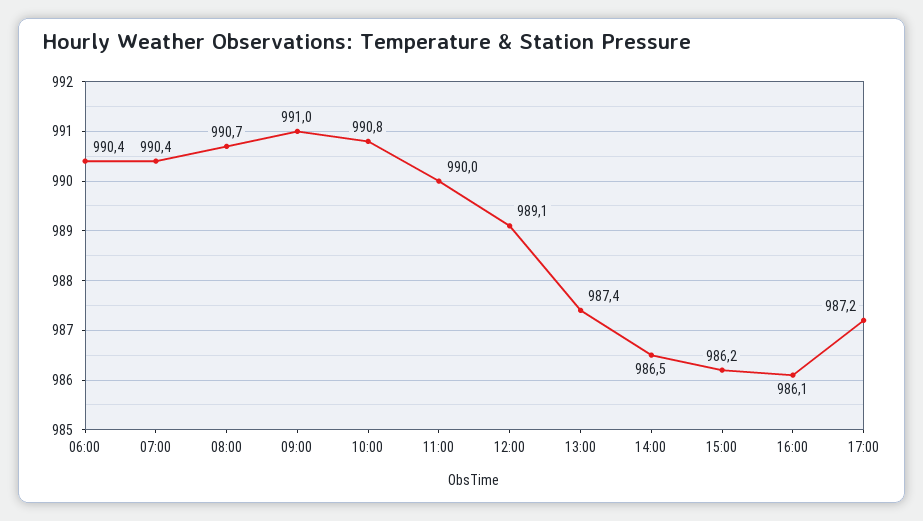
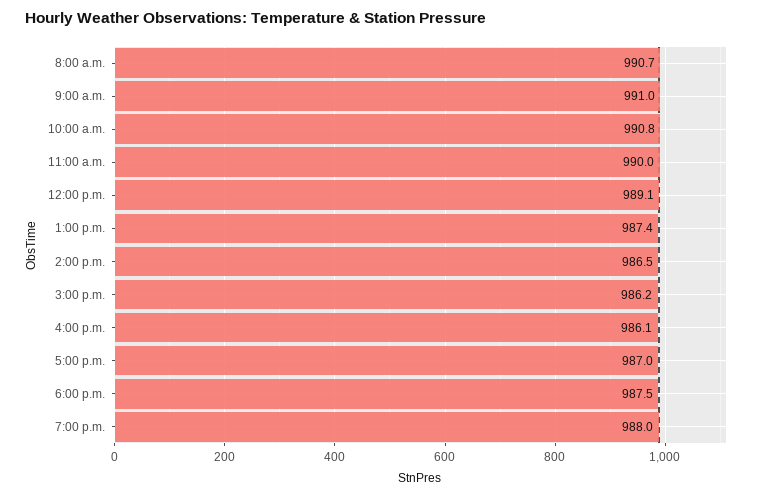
06:00: 990.4 -> none
07:00: 990.4 -> none
17:00: 987.2 -> 987
6:00 p.m.: none -> 987.5
7:00 p.m.: none -> 988

